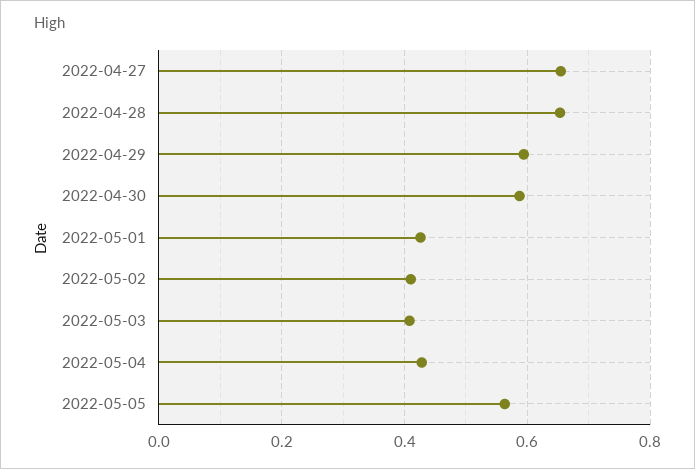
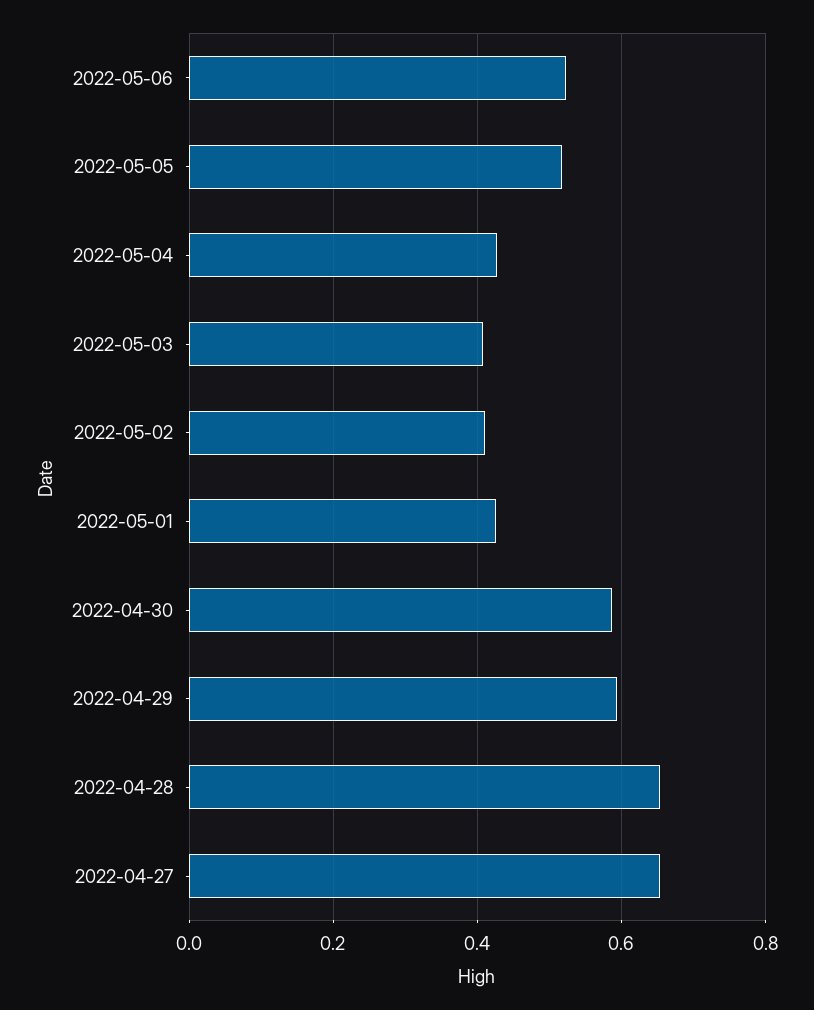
2022-05-05: 0.56 -> 0.52
2022-05-06: none -> 0.52

